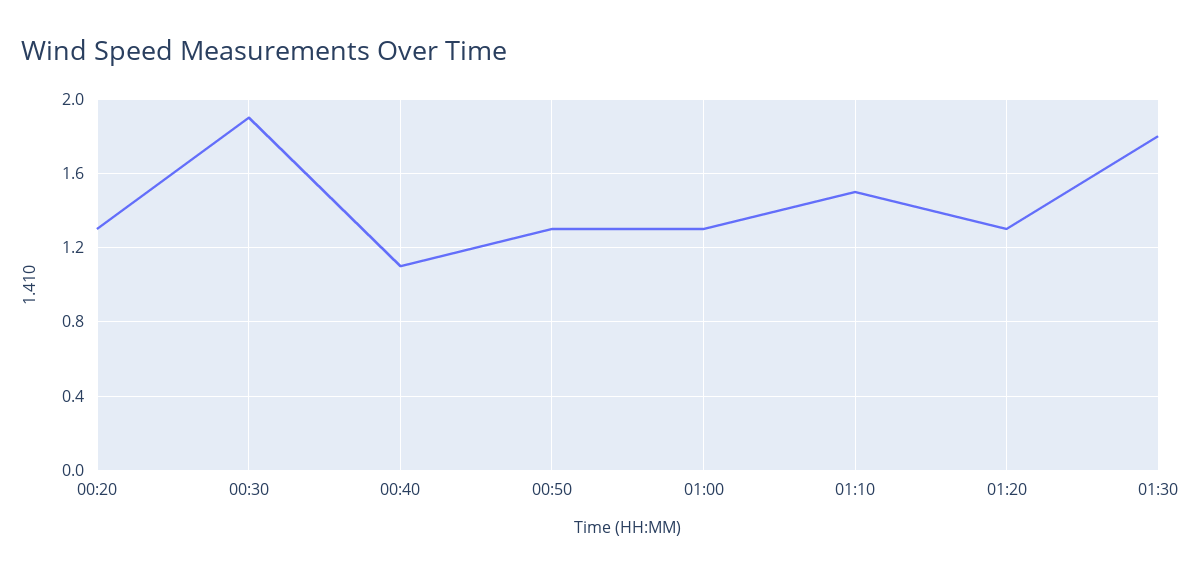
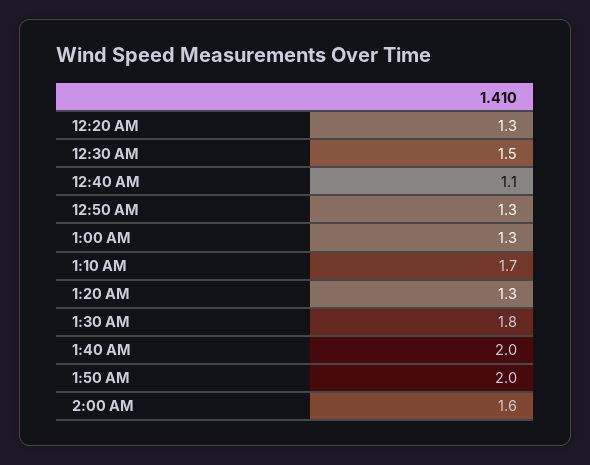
00:30: 1.9 -> 1.5
01:10: 1.5 -> 1.7
1:40 AM: none -> 2
1:50 AM: none -> 2
2:00 AM: none -> 1.6

